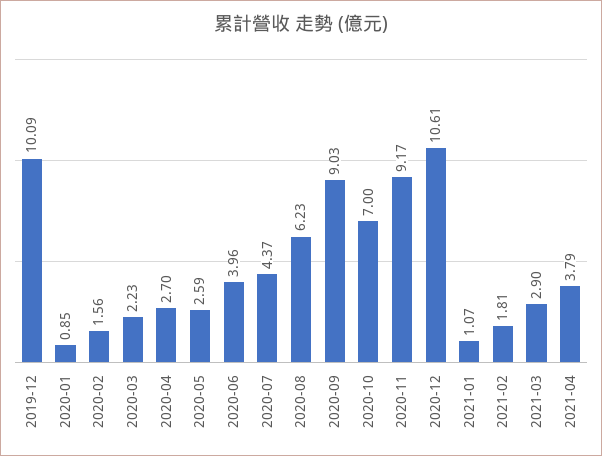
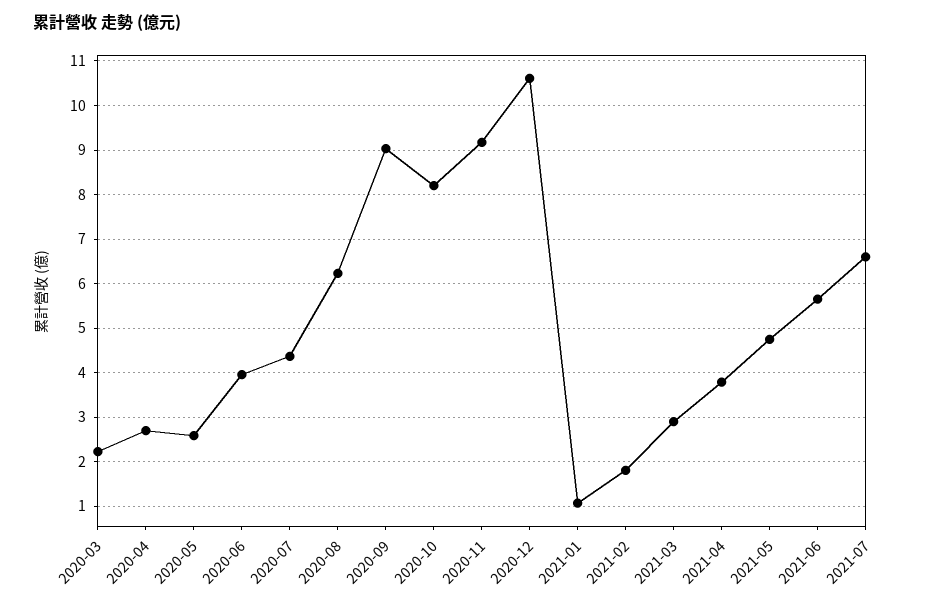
2019-12: 10.09 -> none
2020-01: 0.85 -> none
2020-02: 1.56 -> none
2020-10: 7 -> 8.2
2021-05: none -> 4.8
2021-06: none -> 5.6
2021-07: none -> 6.6

